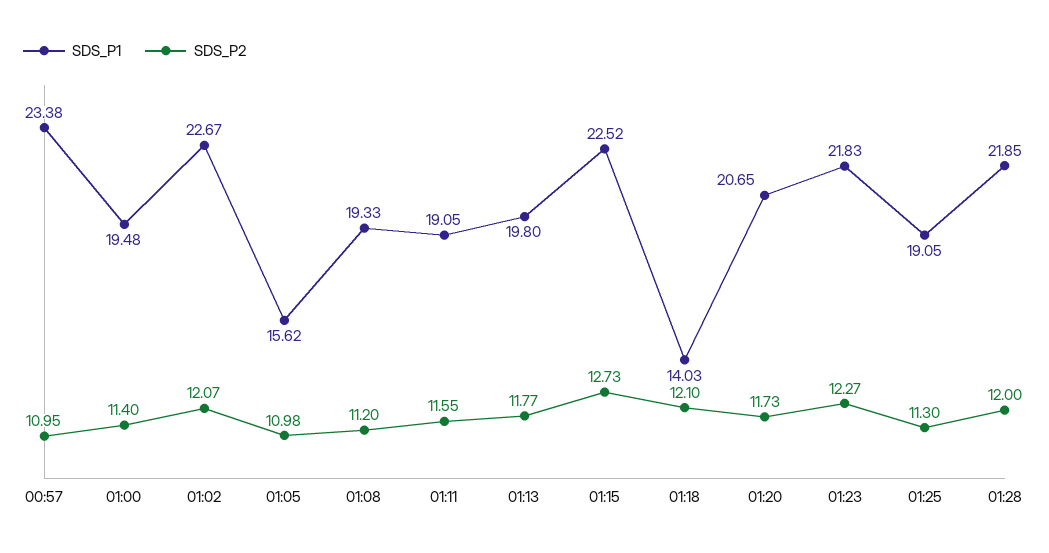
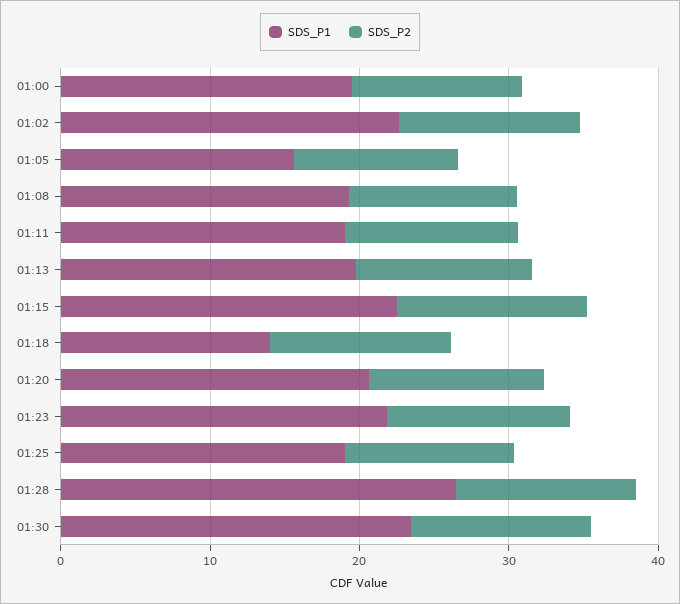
SDS_P1, 00:57: 23.38 -> none
SDS_P2, 00:57: 10.95 -> none
SDS_P1, 01:28: 21.85 -> 26
SDS_P1, 01:30: none -> 24
SDS_P2, 01:30: none -> 12

